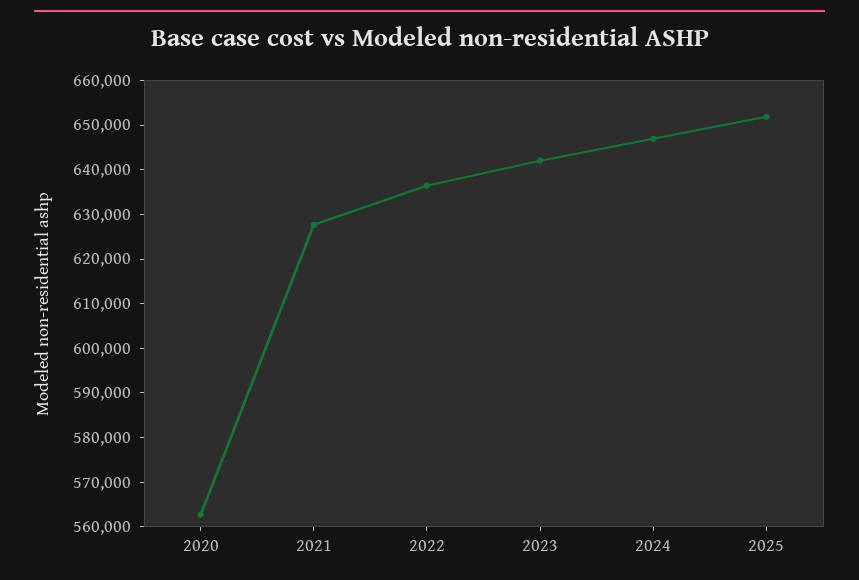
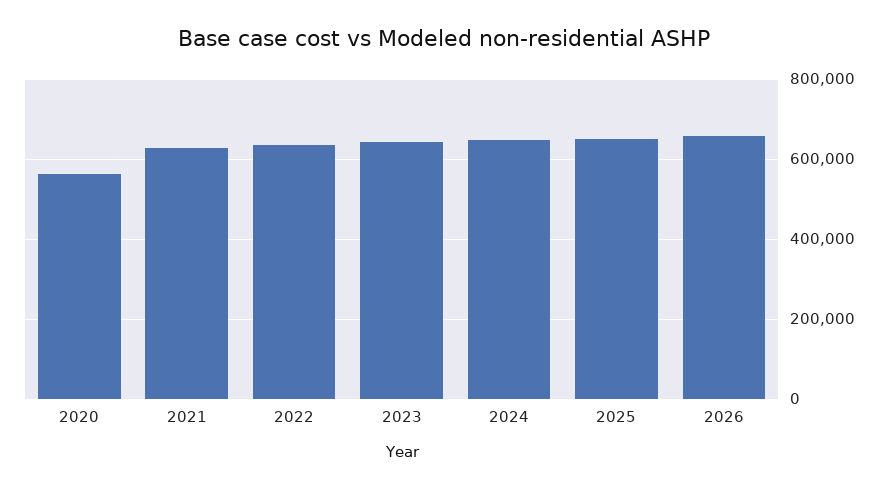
2026: none -> 660000

